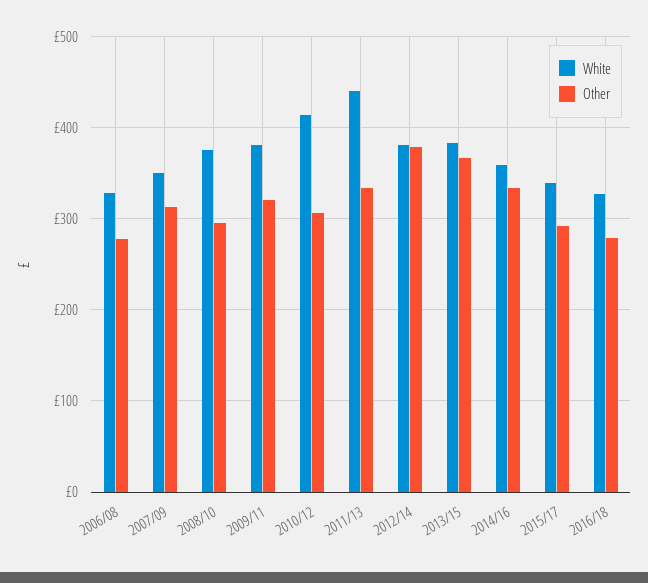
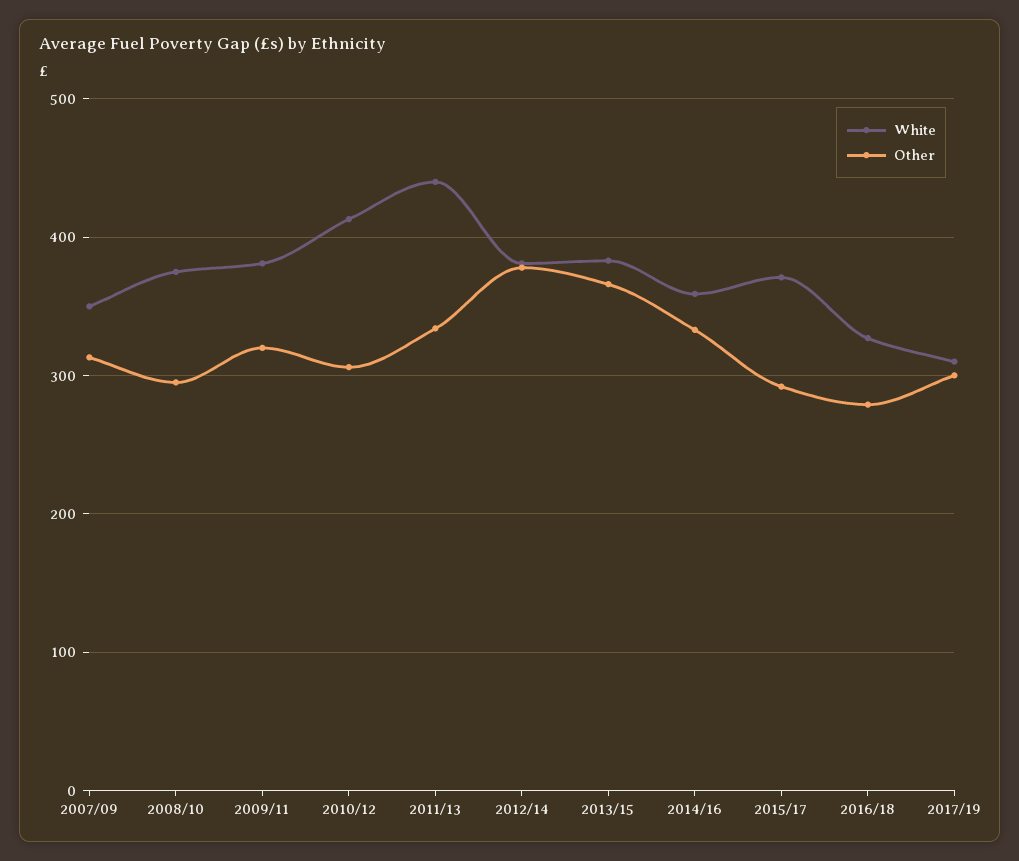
White, 2006/08: 330 -> none
Other, 2006/08: 280 -> none
White, 2015/17: 340 -> 370
White, 2017/19: none -> 310
Other, 2017/19: none -> 300

